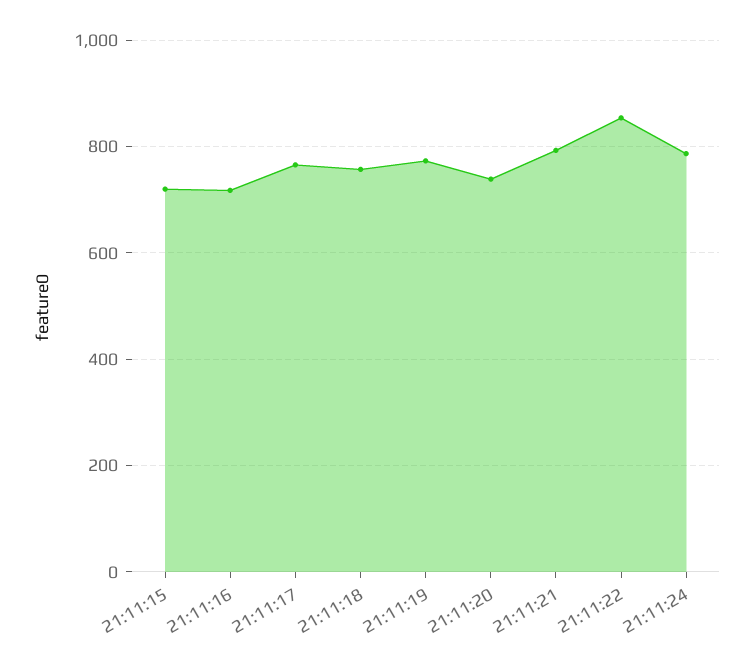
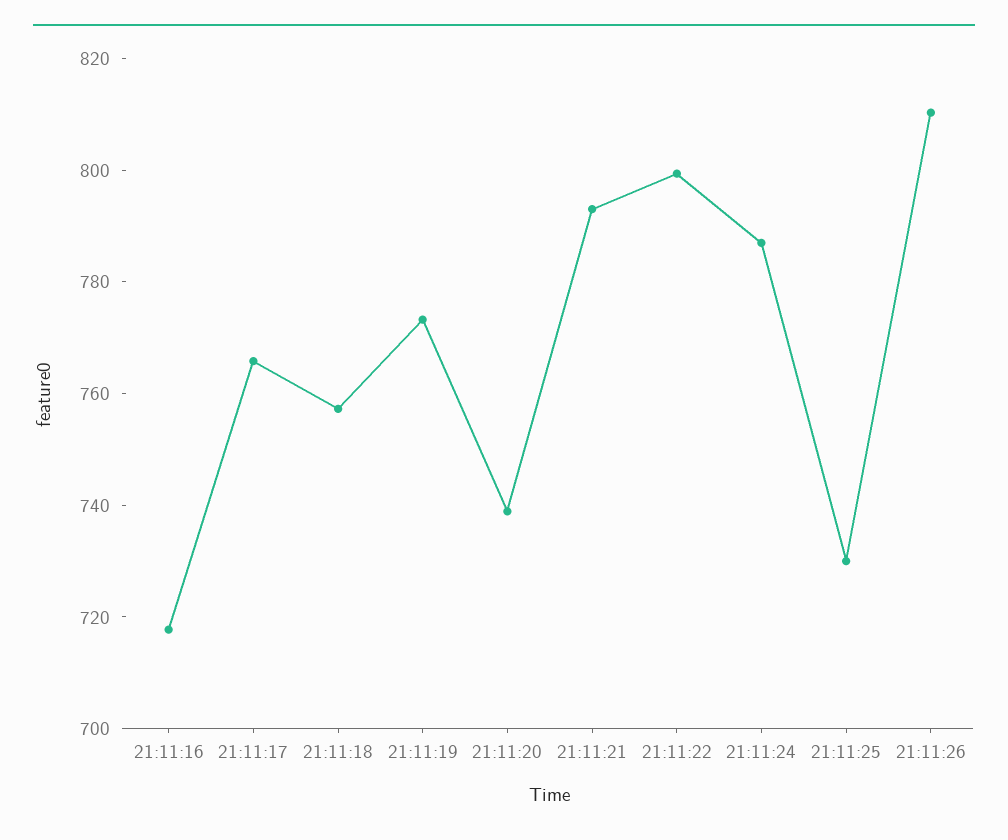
21:11:15: 720 -> none
21:11:22: 860 -> 800
21:11:25: none -> 730
21:11:26: none -> 810

